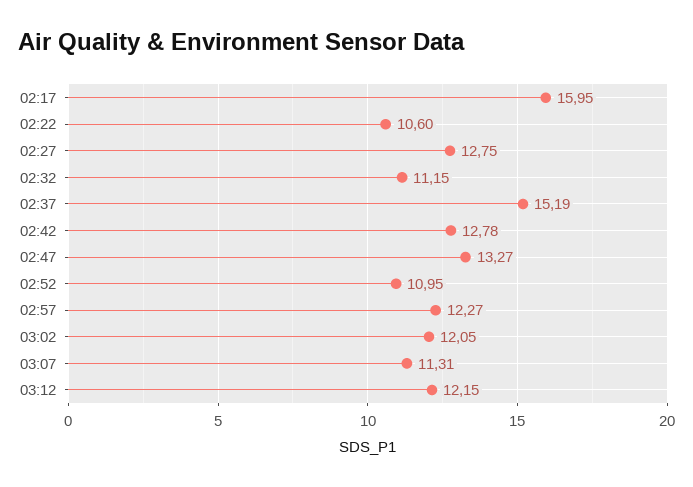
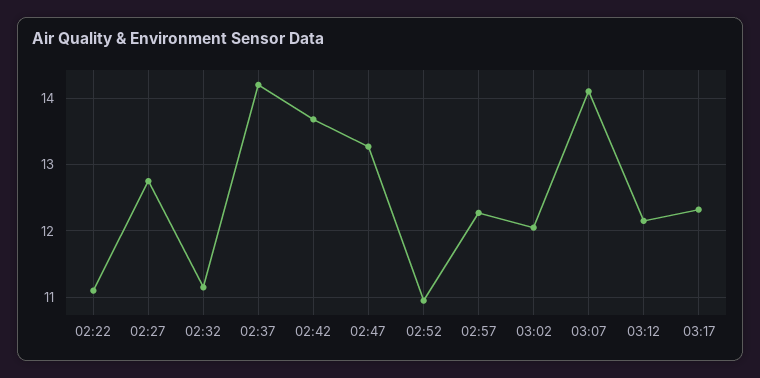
02:17: 15.95 -> none
02:22: 10.6 -> 11.1
02:37: 15.19 -> 14.2
02:42: 12.78 -> 13.7
03:07: 11.31 -> 14.1
03:17: none -> 12.3

